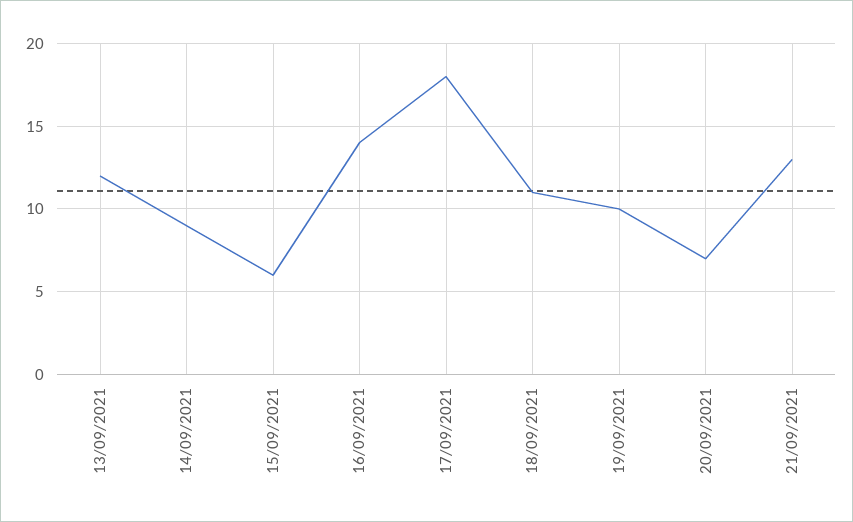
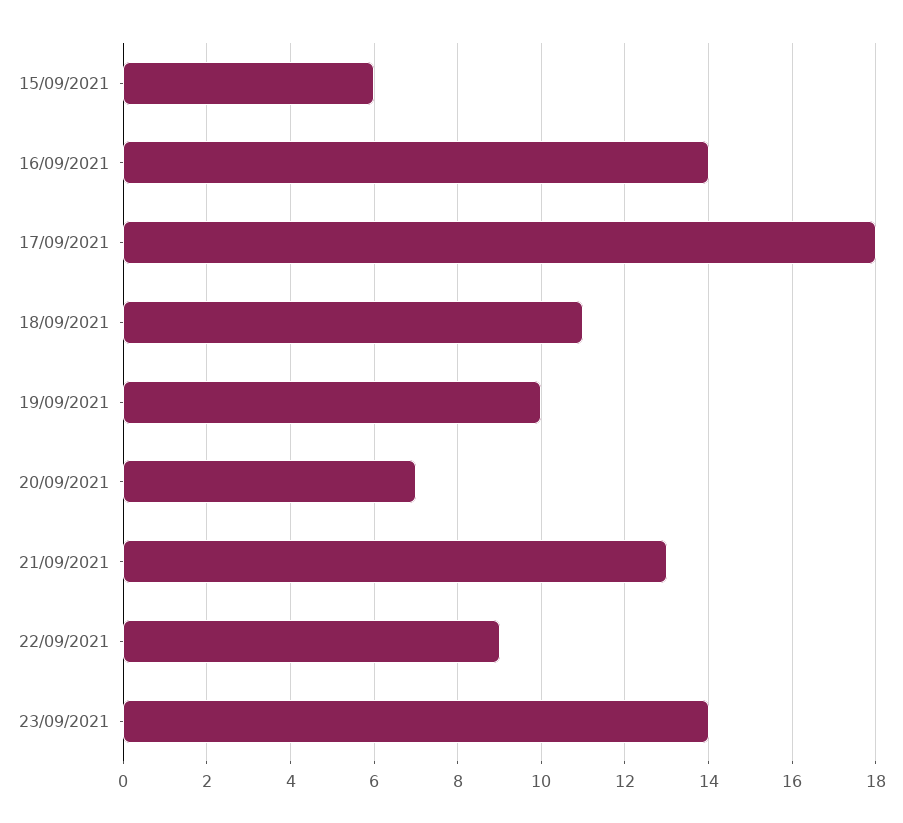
13/09/2021: 12 -> none
14/09/2021: 9 -> none
22/09/2021: none -> 9
23/09/2021: none -> 14

